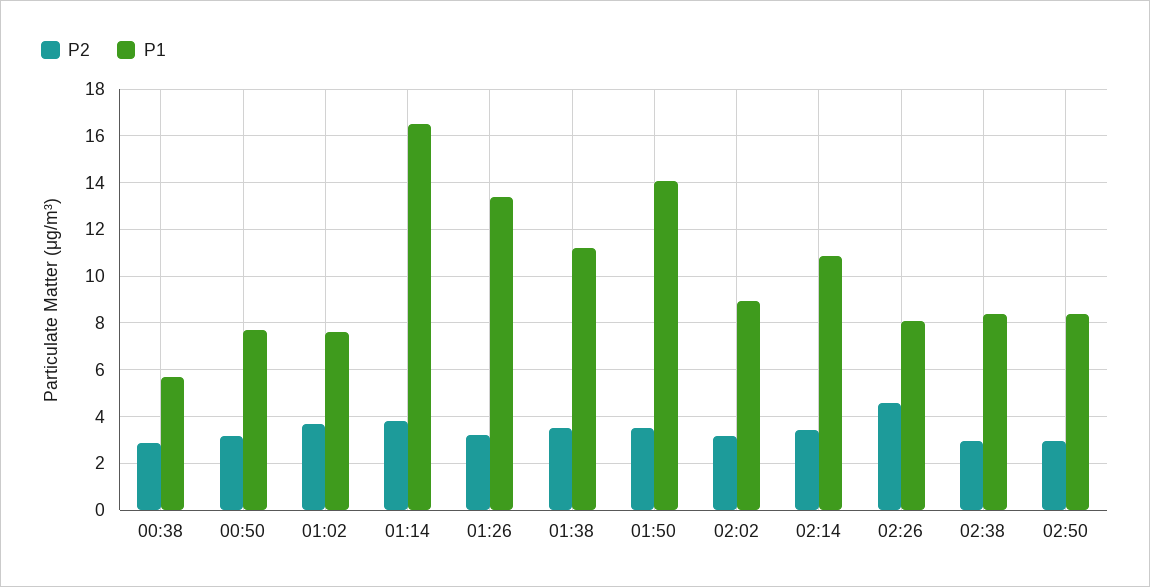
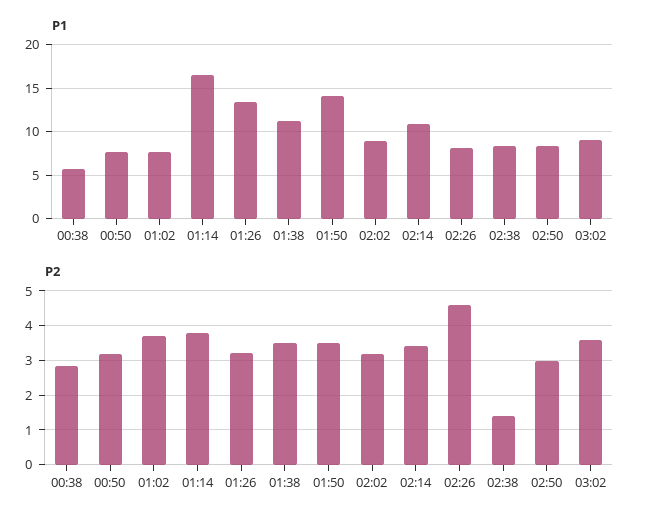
P2, 02:38: 3 -> 1.4
P1, 03:02: none -> 9
P2, 03:02: none -> 3.6

